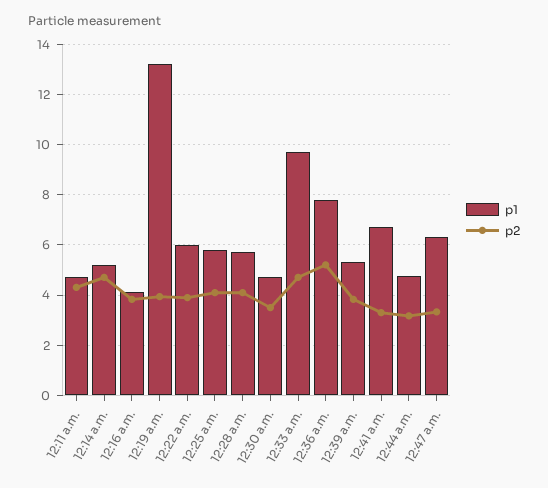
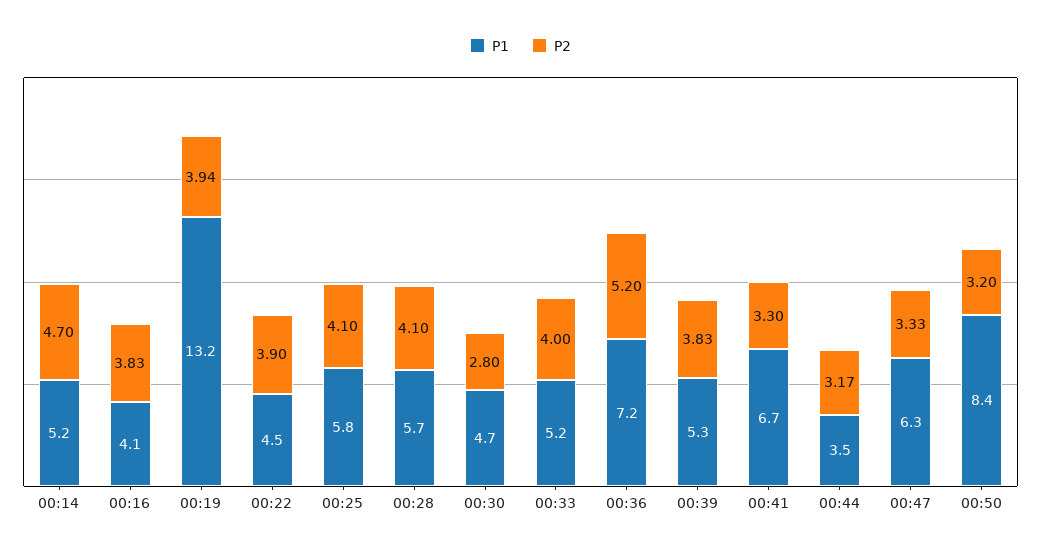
p1, 12:11 a.m.: 4.75 -> none
p2, 12:11 a.m.: 4.25 -> none
p1, 12:22 a.m.: 6 -> 4.5
p2, 12:30 a.m.: 3.5 -> 2.8
p1, 12:33 a.m.: 9.75 -> 5.2
p2, 12:33 a.m.: 4.75 -> 4
p1, 12:36 a.m.: 7.75 -> 7.2
p1, 12:44 a.m.: 4.75 -> 3.5
p1, 00:50: none -> 8.4
p2, 00:50: none -> 3.2

